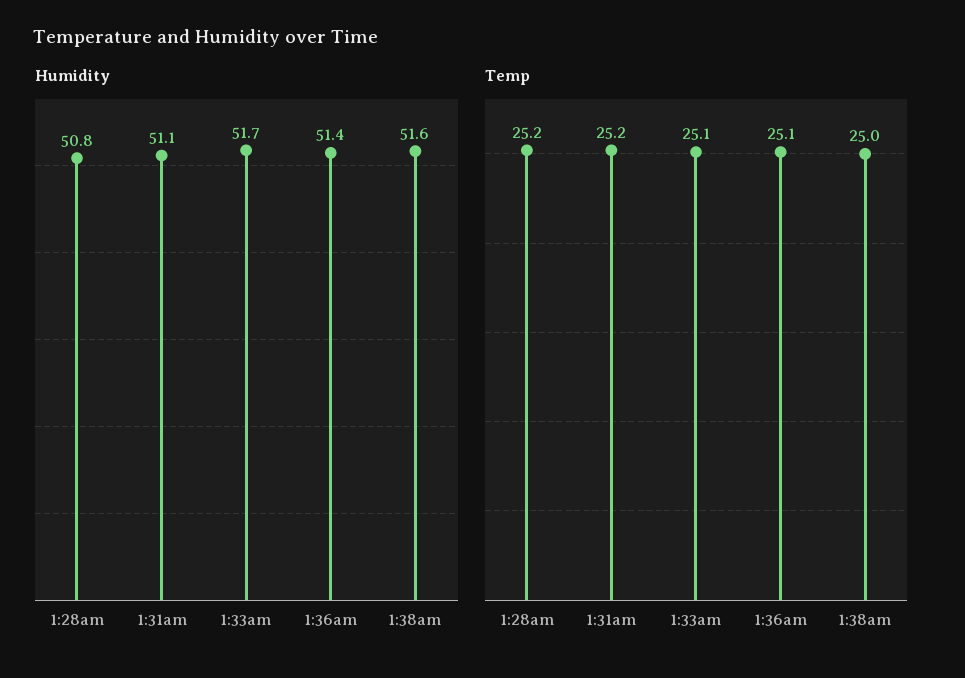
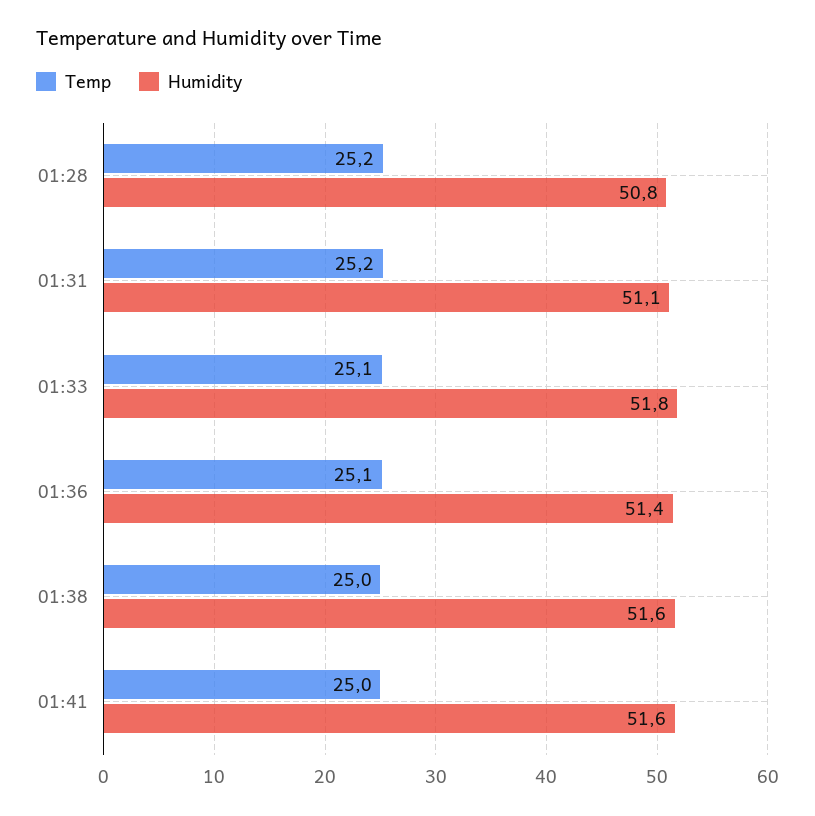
Humidity, 1:33am: 51.7 -> 51.8
Temp, 01:41: none -> 25
Humidity, 01:41: none -> 51.6

